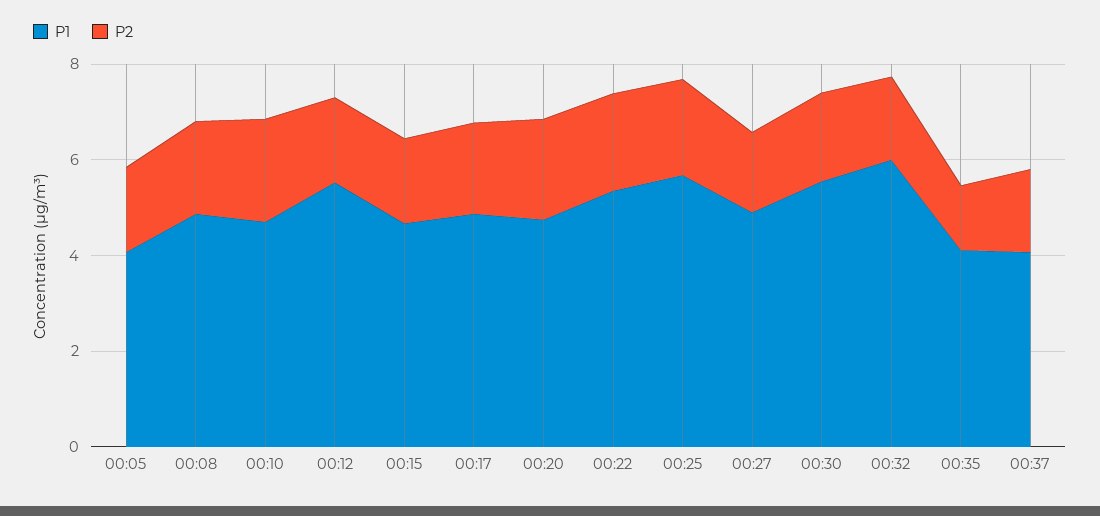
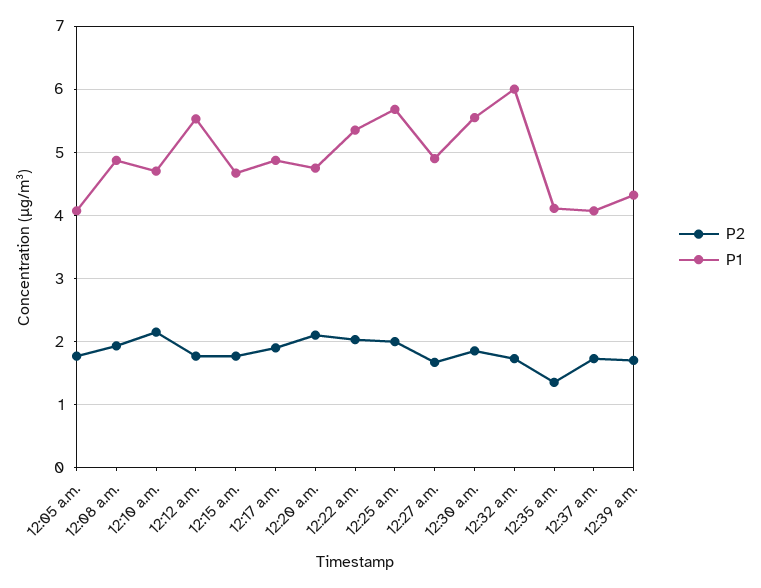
P2, 12:39 a.m.: none -> 1.7
P1, 12:39 a.m.: none -> 4.3

